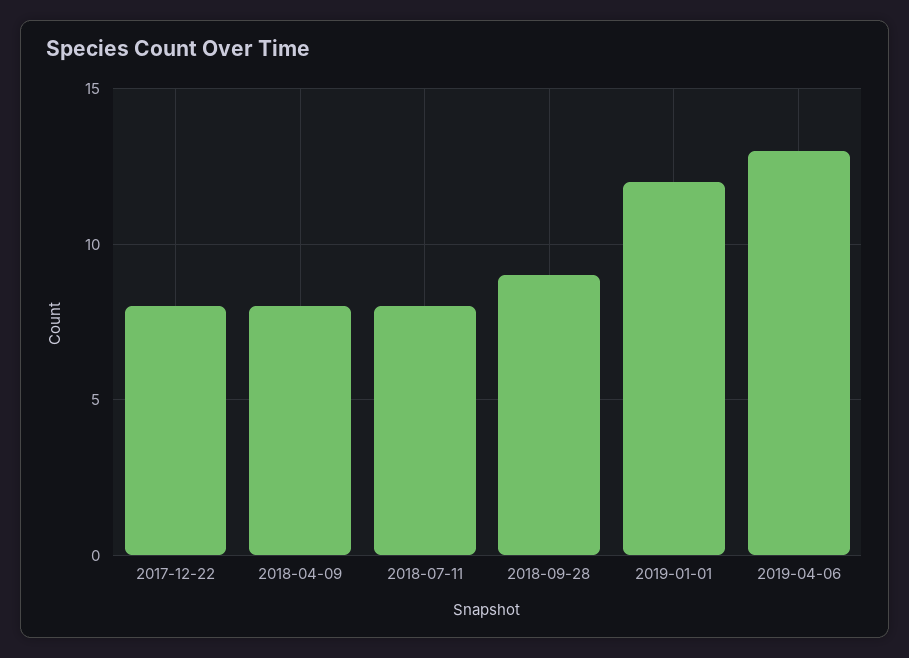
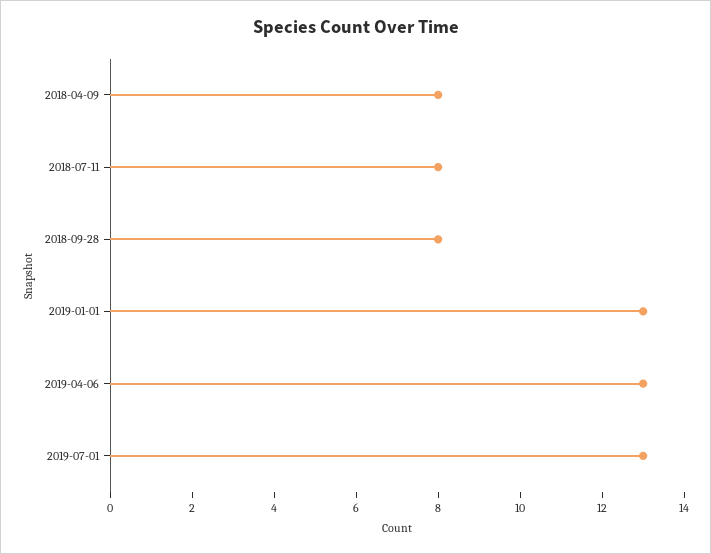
2017-12-22: 8 -> none
2018-09-28: 9 -> 8
2019-01-01: 12 -> 13
2019-07-01: none -> 13

